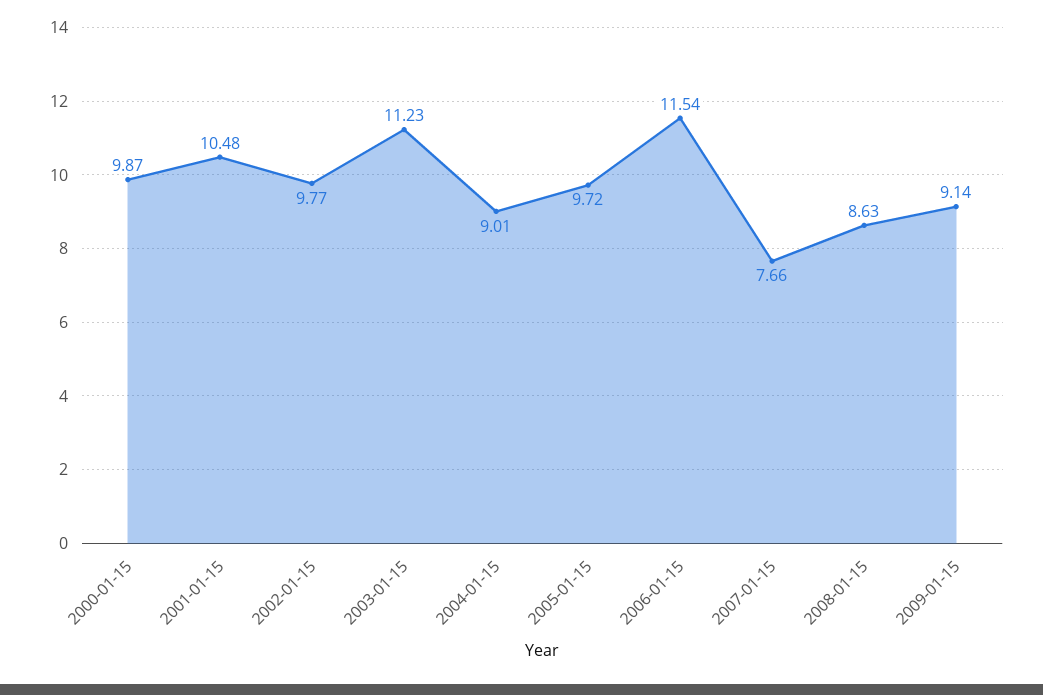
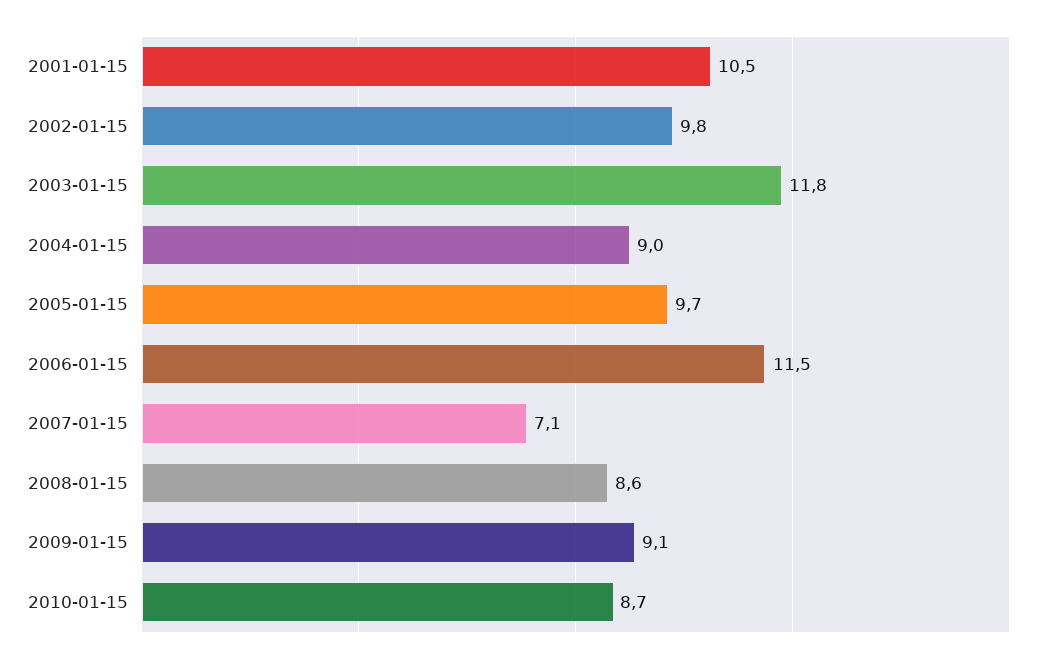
2000-01-15: 9.87 -> none
2003-01-15: 11.23 -> 11.8
2007-01-15: 7.66 -> 7.1
2010-01-15: none -> 8.7

